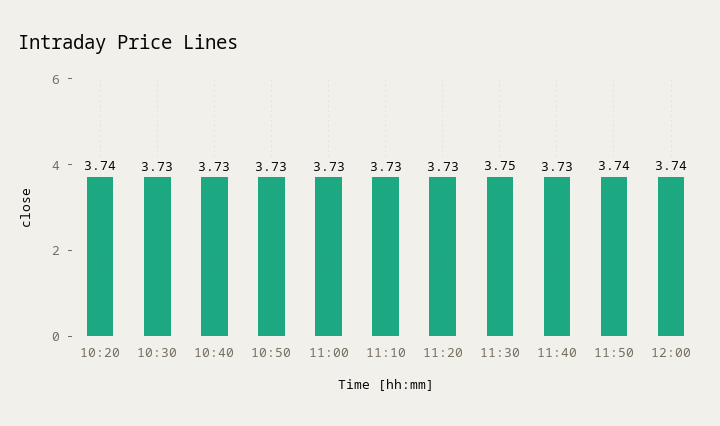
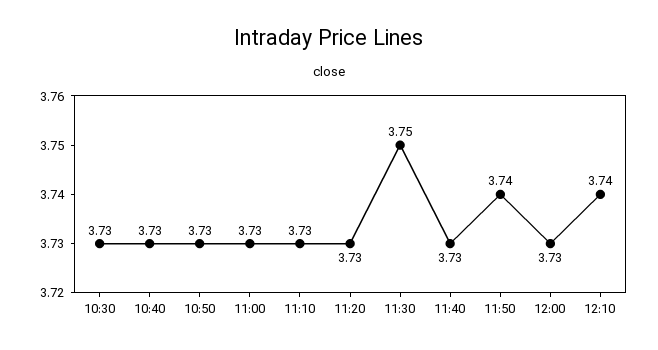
10:20: 3.74 -> none
12:00: 3.74 -> 3.73
12:10: none -> 3.74

